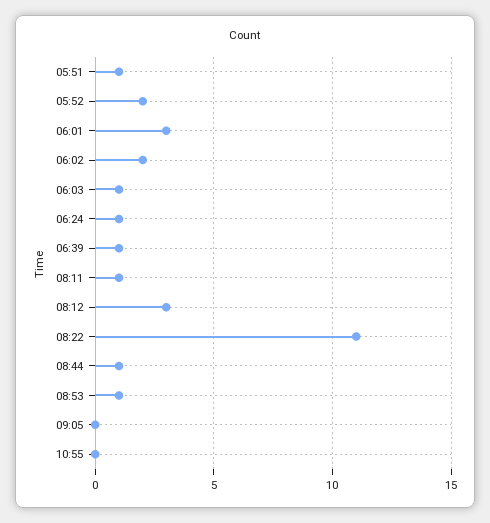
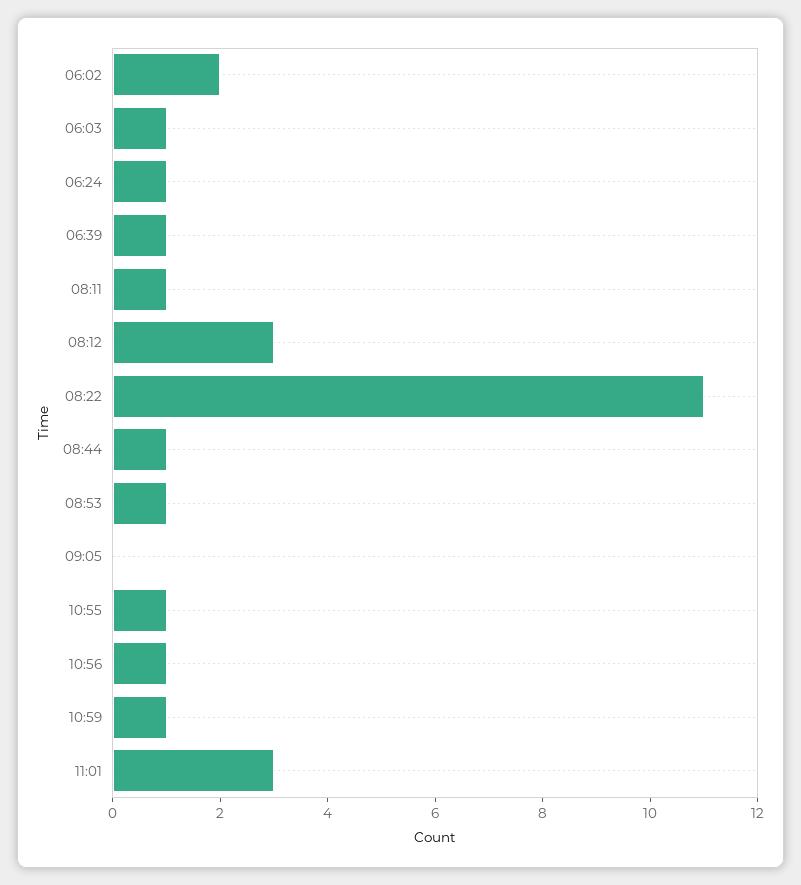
05:51: 1 -> none
05:52: 2 -> none
06:01: 3 -> none
10:55: 0 -> 1
10:56: none -> 1
10:59: none -> 1
11:01: none -> 3

